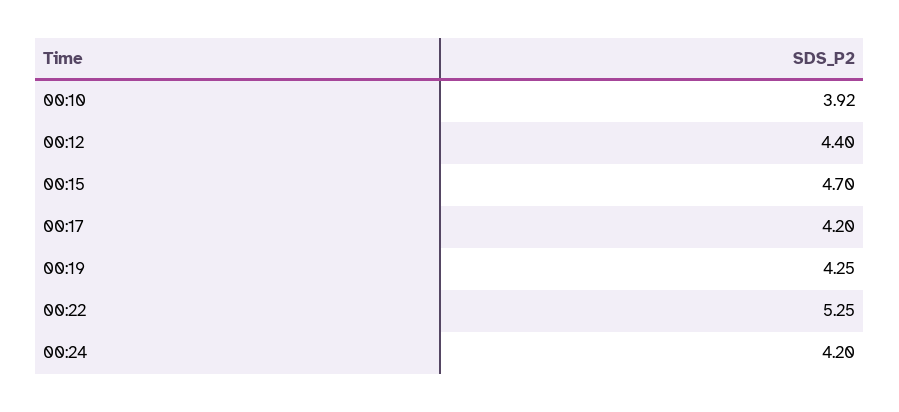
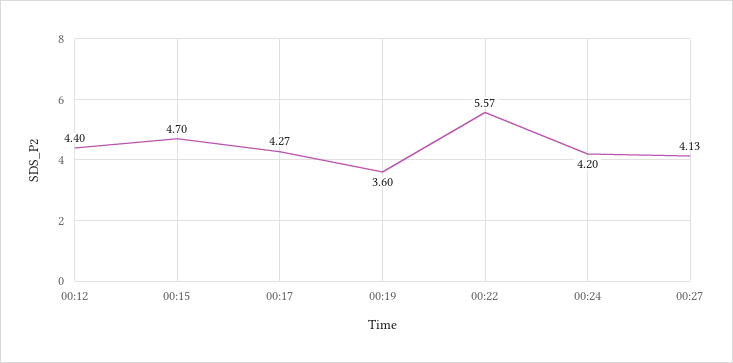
00:10: 3.92 -> none
00:17: 4.2 -> 4.27
00:19: 4.25 -> 3.6
00:22: 5.25 -> 5.57
00:27: none -> 4.13

